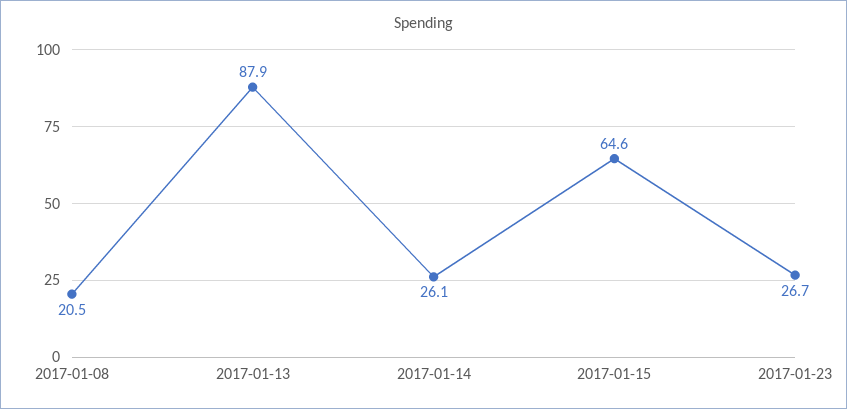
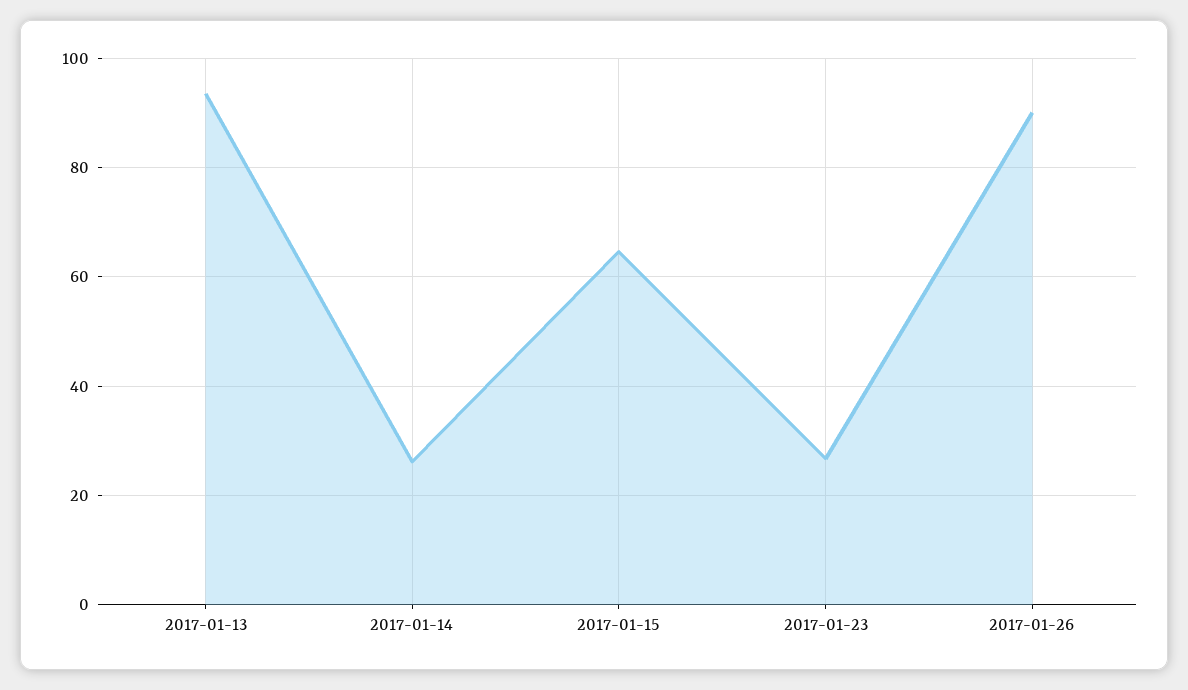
2017-01-08: 20.5 -> none
2017-01-13: 87.9 -> 94
2017-01-26: none -> 90

